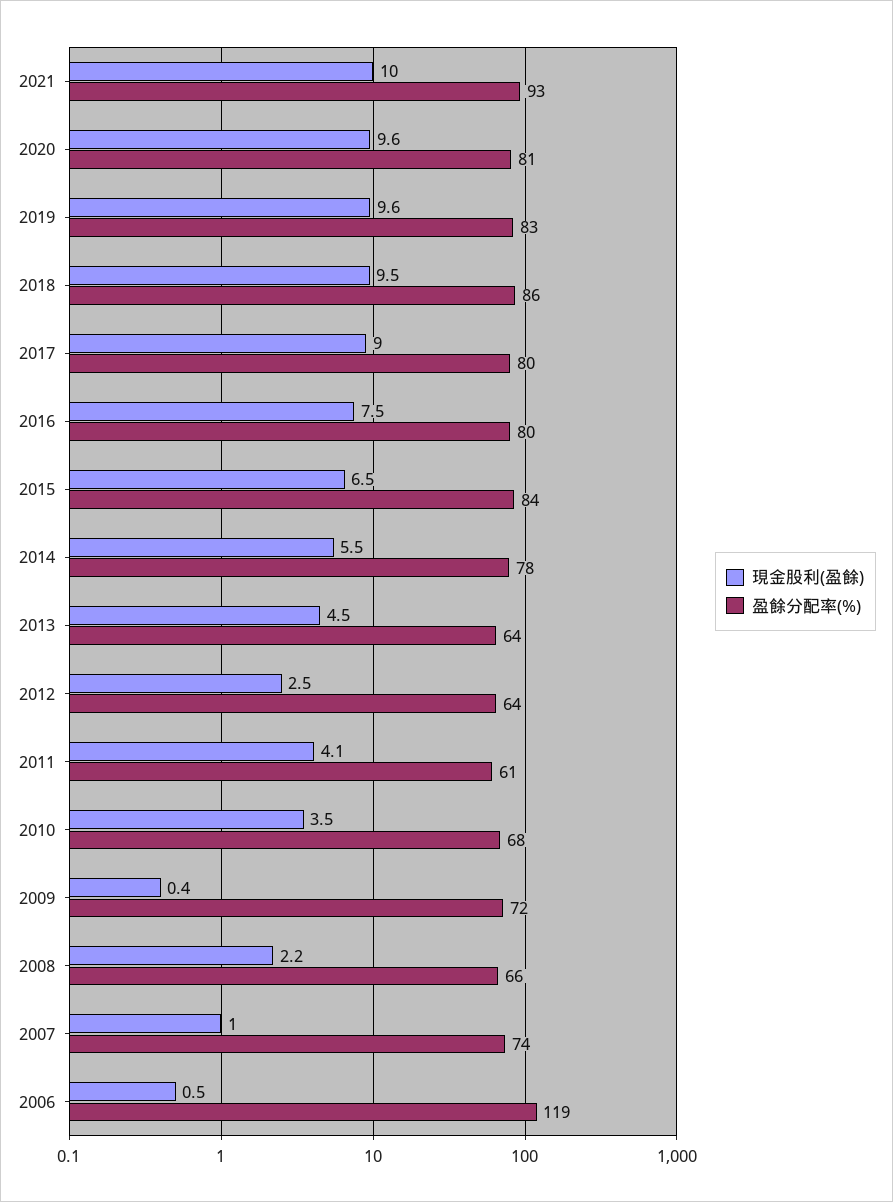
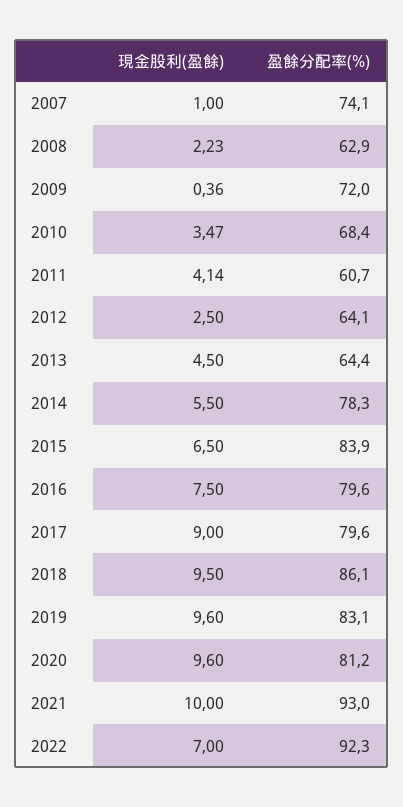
盈餘分配率(%), 2008: 66 -> 62.9
現金股利(盈餘), 2006: 0.5 -> none
盈餘分配率(%), 2006: 119 -> none
現金股利(盈餘), 2022: none -> 7
盈餘分配率(%), 2022: none -> 92.3

